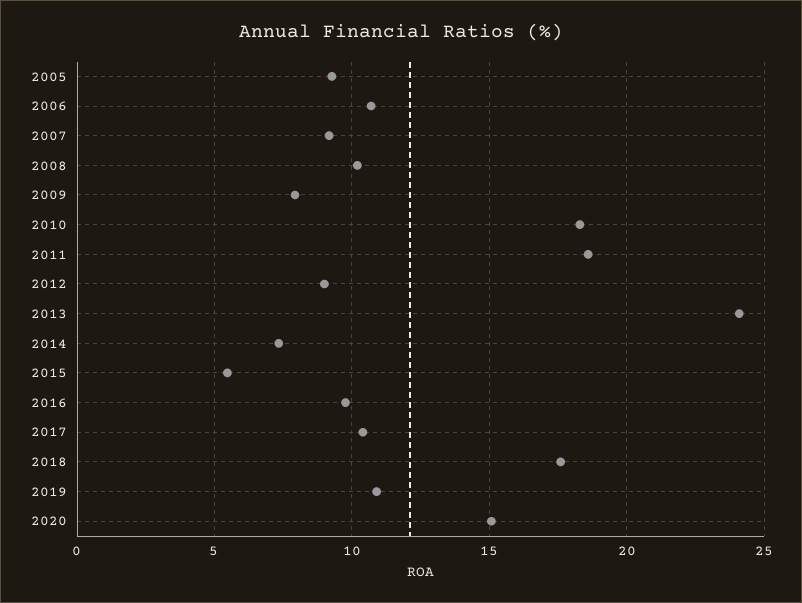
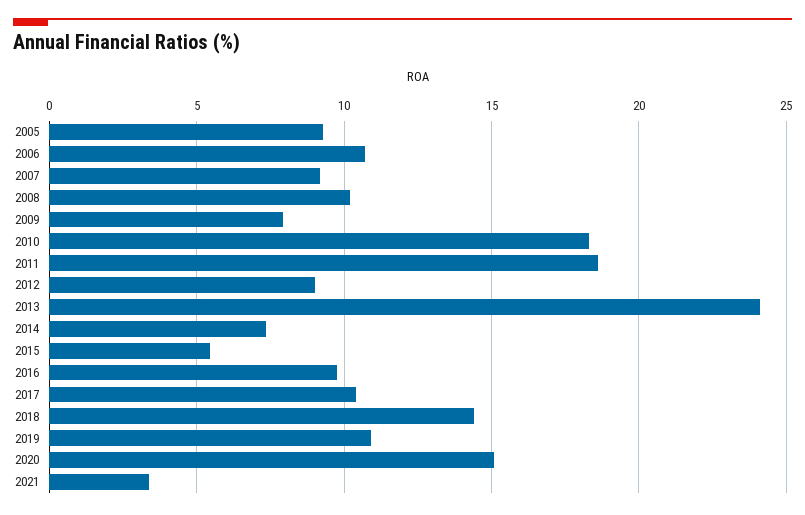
2018: 17.5 -> 14.5
2021: none -> 3.5

